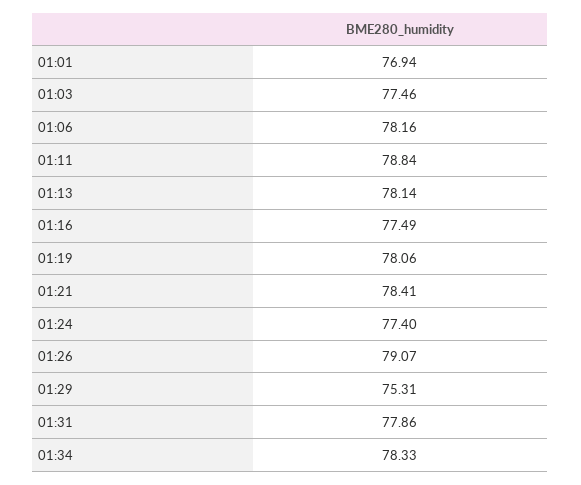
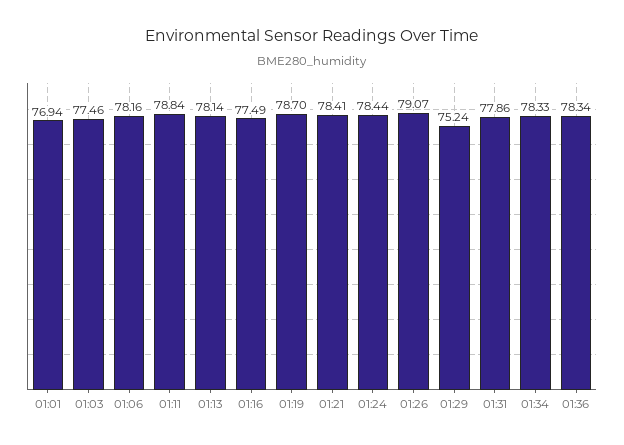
01:19: 78.06 -> 78.7
01:24: 77.4 -> 78.44
01:29: 75.31 -> 75.24
01:36: none -> 78.34

